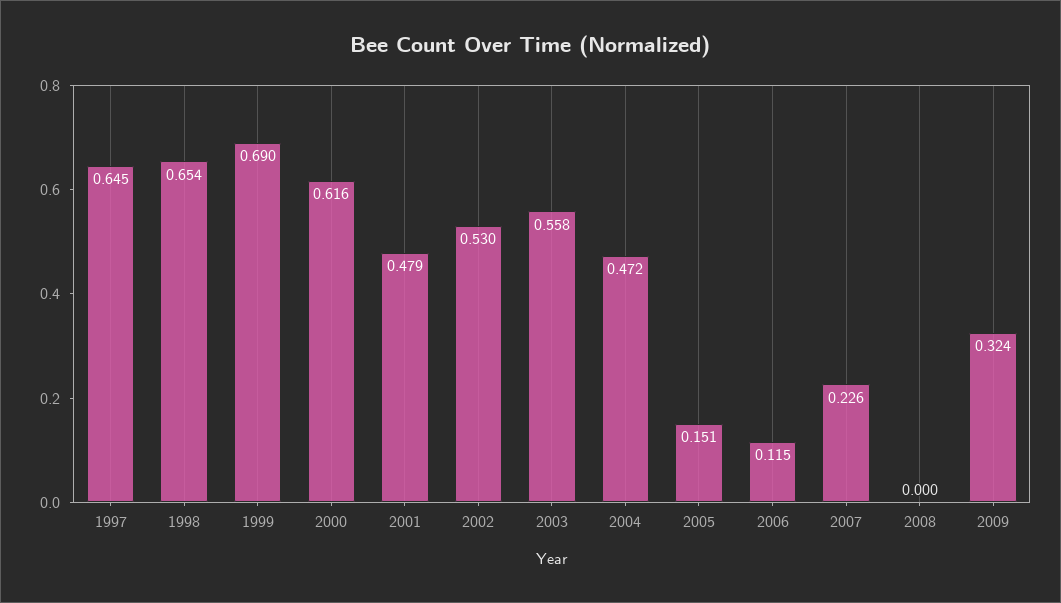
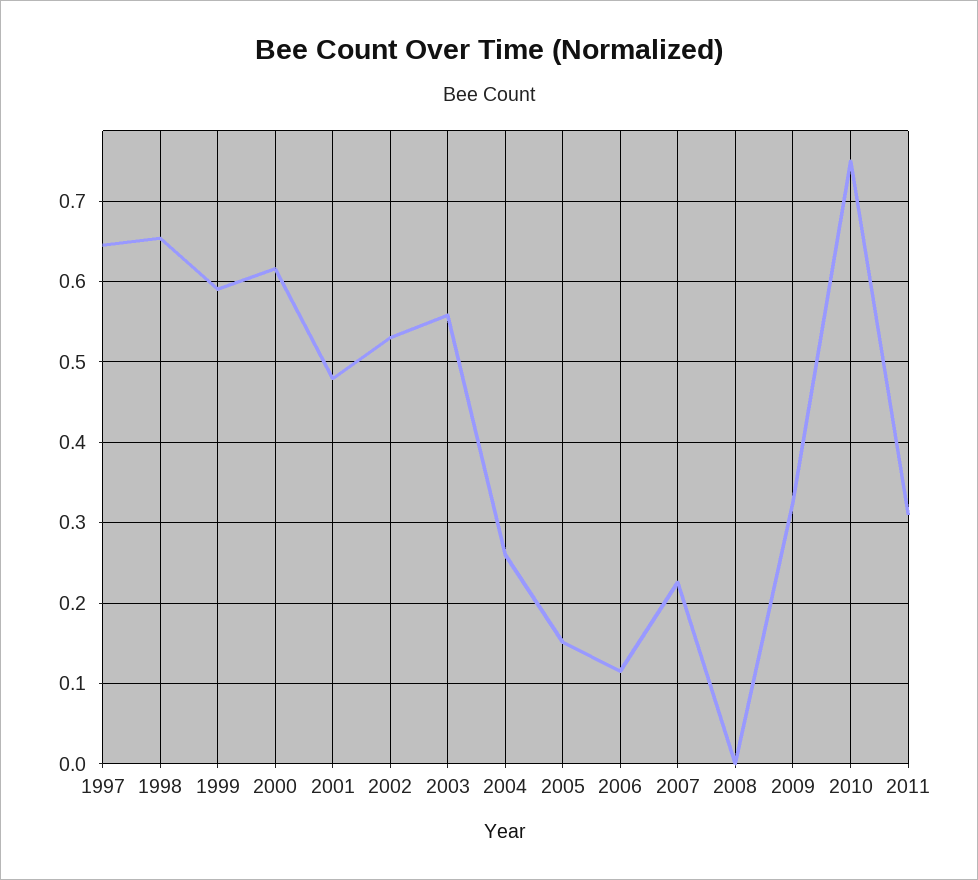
1999: 0.69 -> 0.59
2004: 0.472 -> 0.26
2010: none -> 0.75
2011: none -> 0.31

